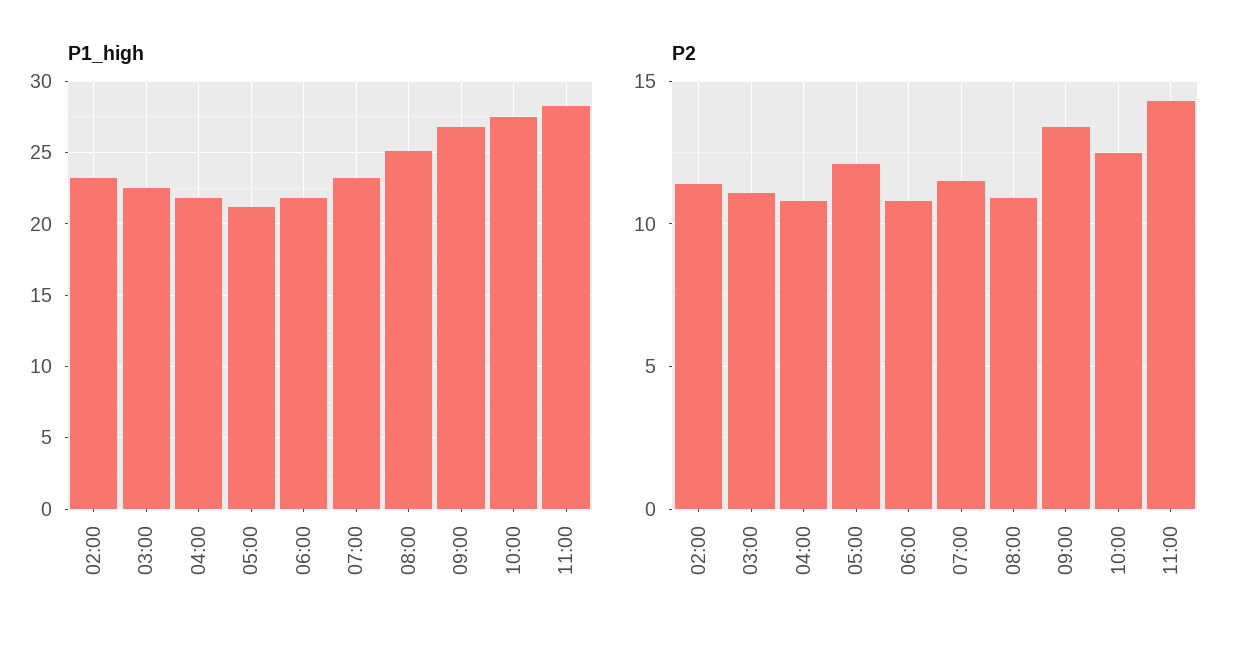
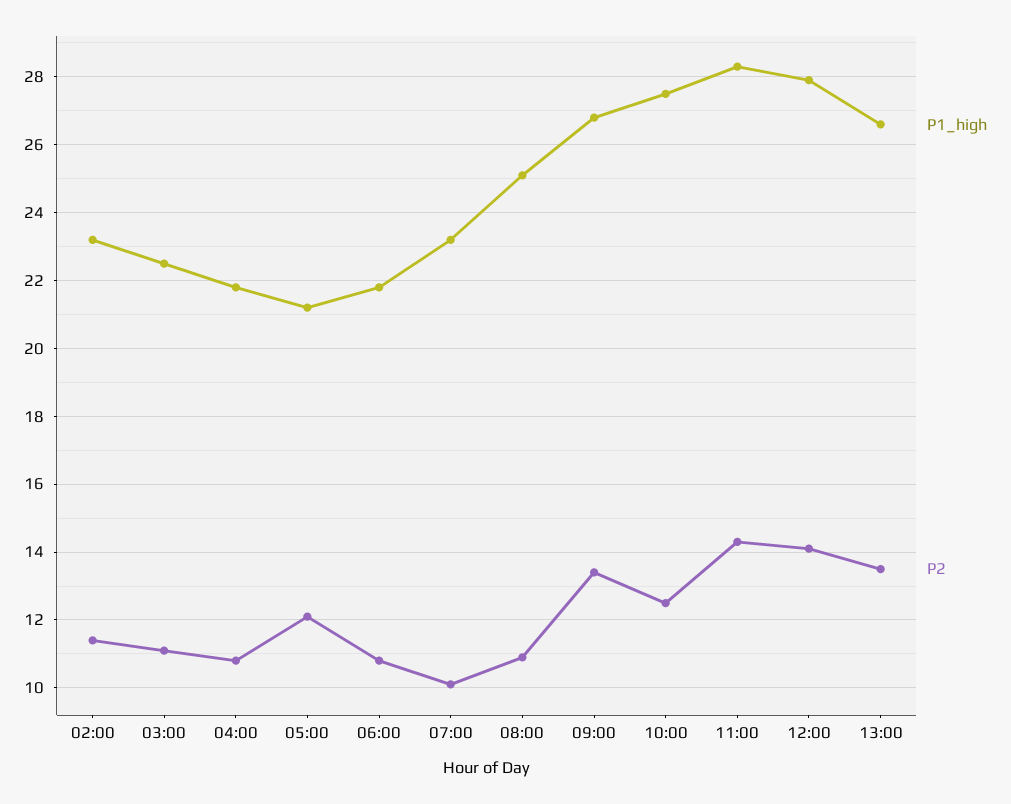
P2, 07:00: 11.5 -> 10
P1_high, 12:00: none -> 28
P2, 12:00: none -> 14
P1_high, 13:00: none -> 26.5
P2, 13:00: none -> 13.5

